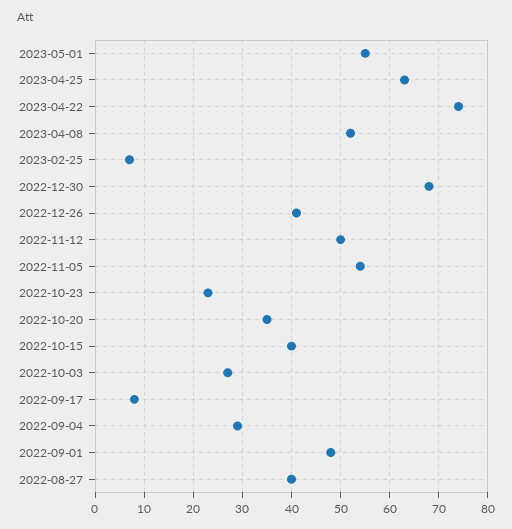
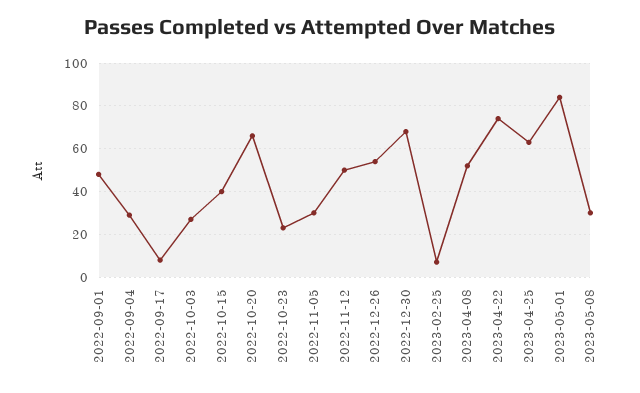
2023-05-01: 55 -> 85
2022-12-26: 40 -> 55
2022-11-05: 55 -> 30
2022-10-20: 35 -> 65
2022-08-27: 40 -> none
2023-05-08: none -> 30

